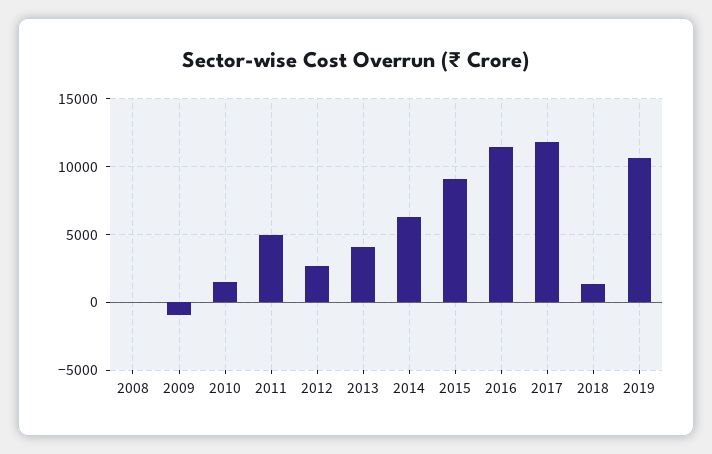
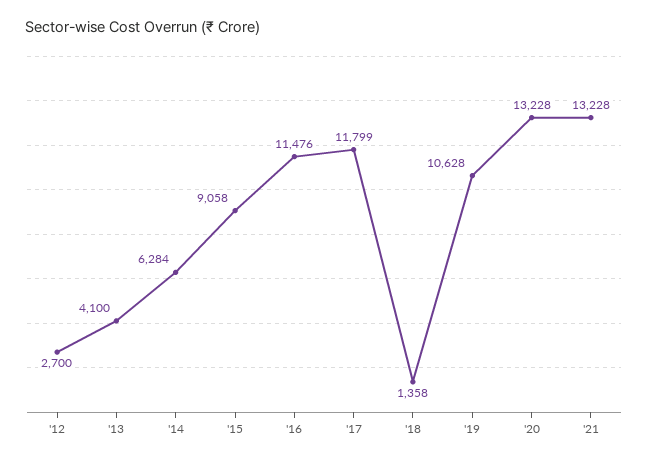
2008: 0 -> none
2009: -1000 -> none
2010: 1500 -> none
2011: 5000 -> none
'20: none -> 13228
'21: none -> 13228

